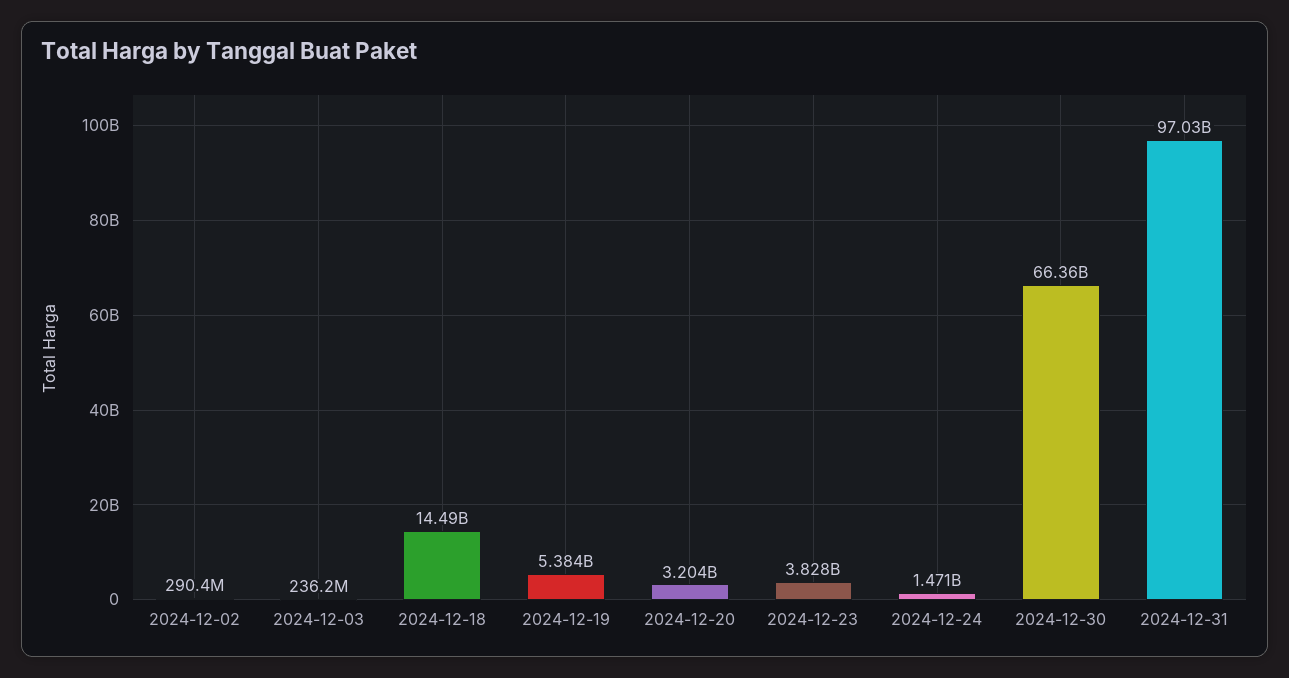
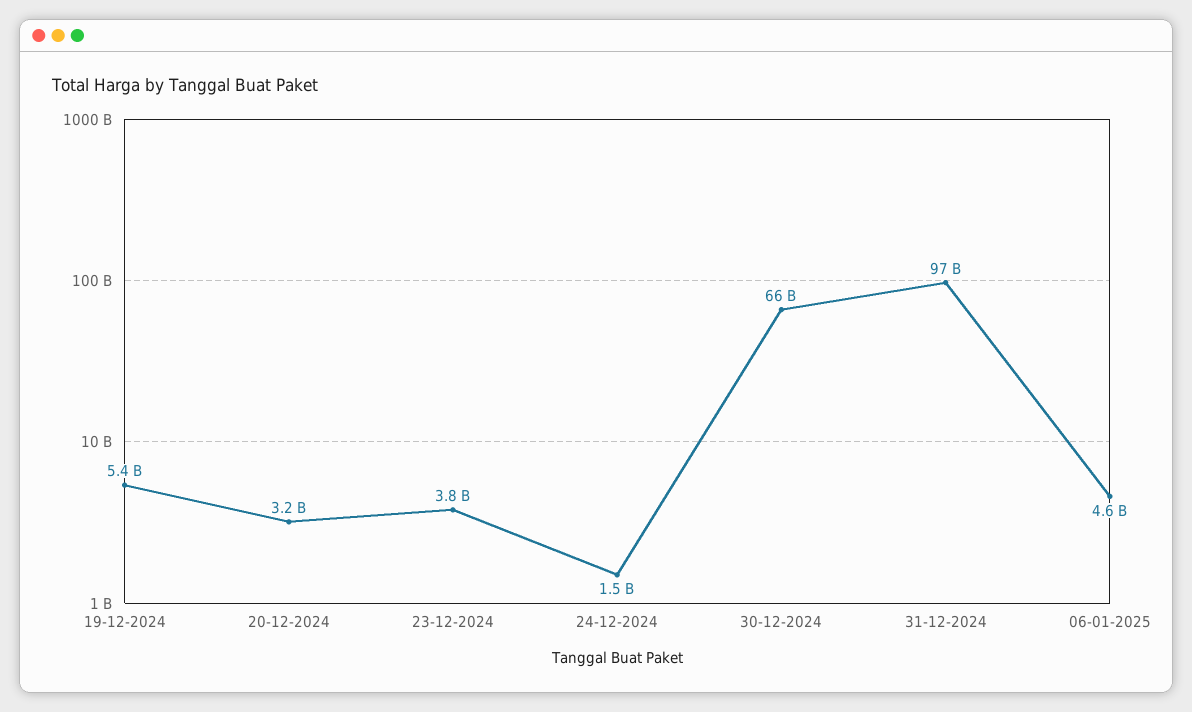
2024-12-02: 290400000 -> none
2024-12-03: 236200000 -> none
2024-12-18: 14490000000 -> none
06-01-2025: none -> 4600000000

